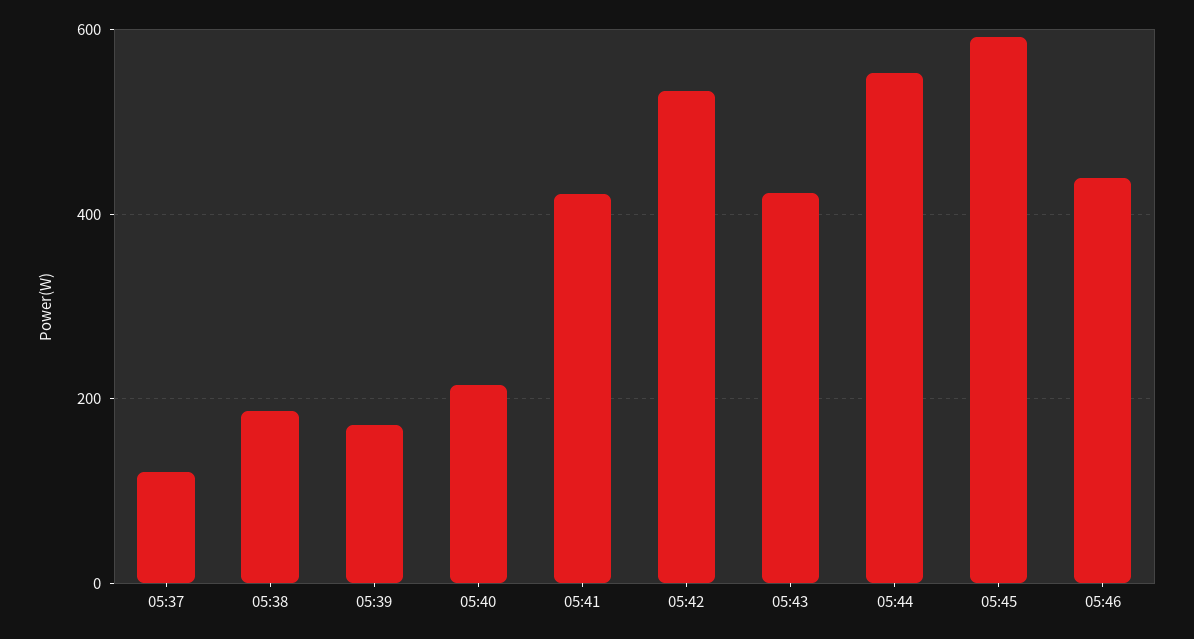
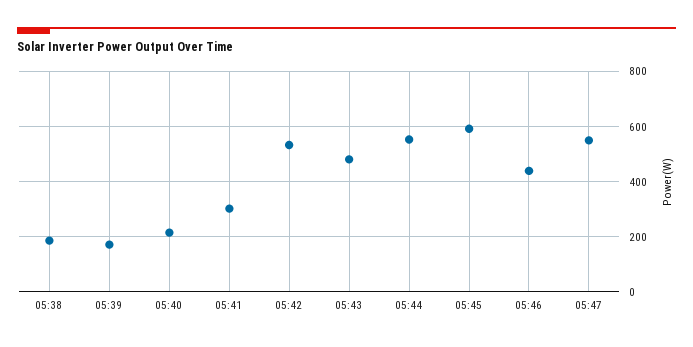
05:37: 120 -> none
05:41: 420 -> 300
05:43: 420 -> 475
05:47: none -> 550

